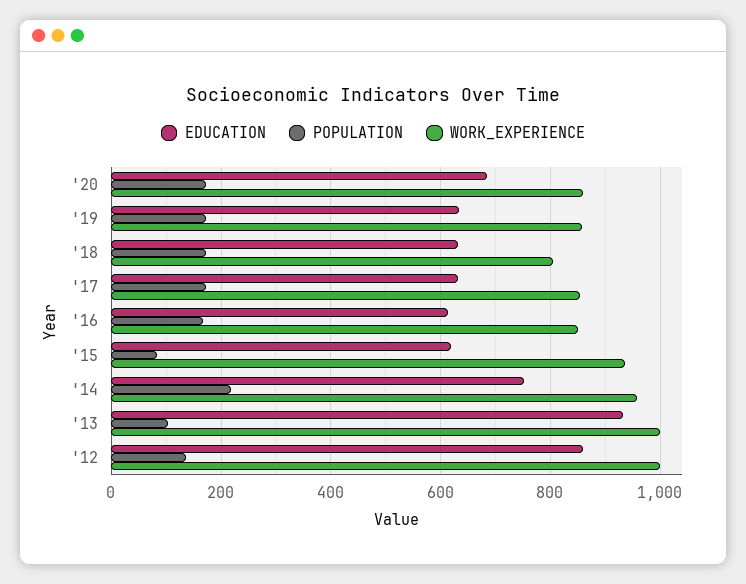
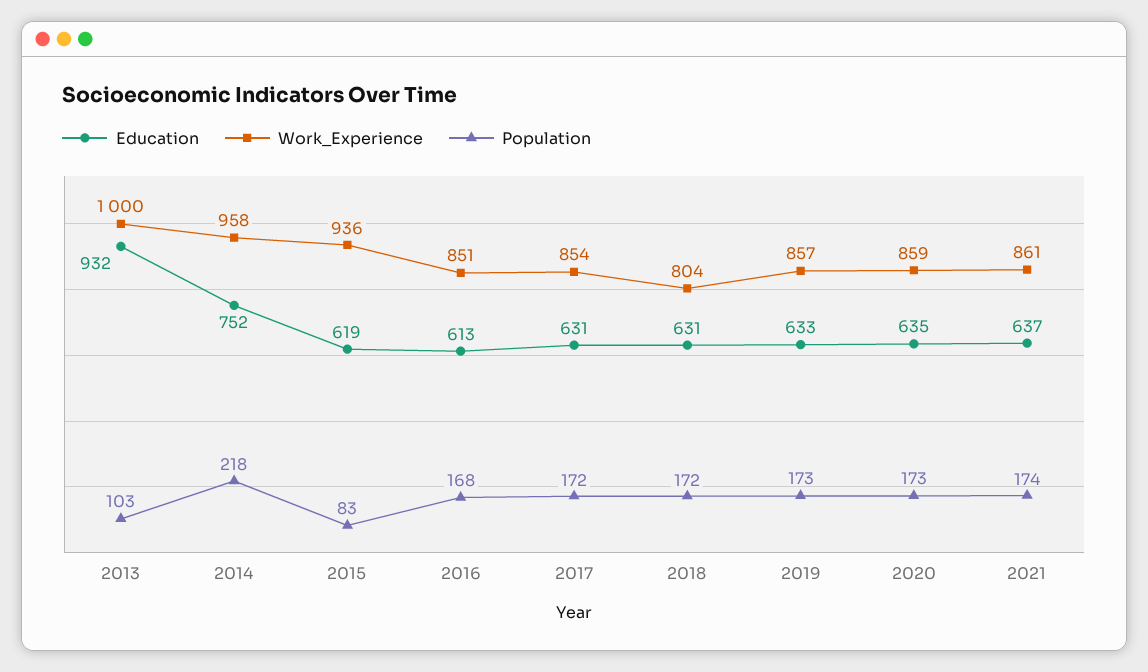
EDUCATION, '20: 680 -> 635
EDUCATION, '12: 860 -> none
POPULATION, '12: 140 -> none
WORK_EXPERIENCE, '12: 1000 -> none
EDUCATION, 2021: none -> 637
WORK_EXPERIENCE, 2021: none -> 861
POPULATION, 2021: none -> 174

